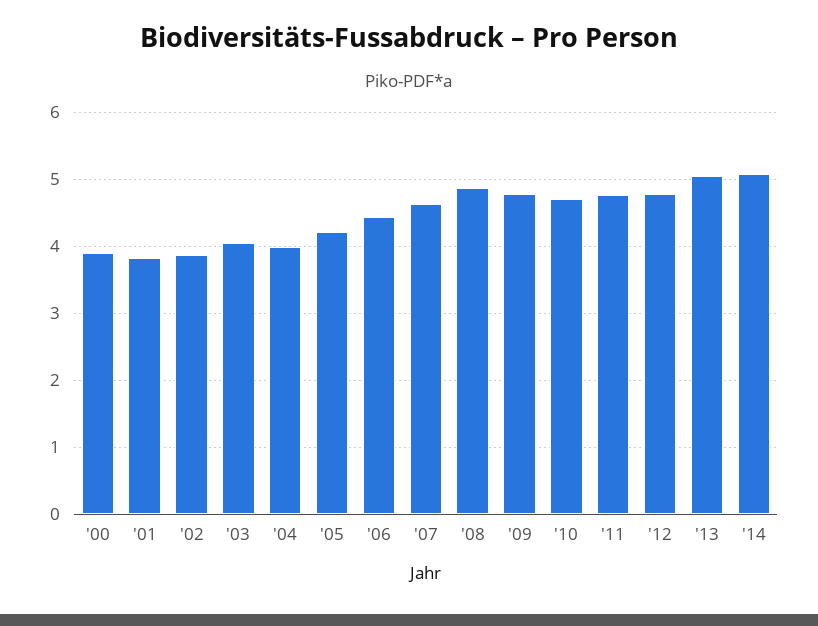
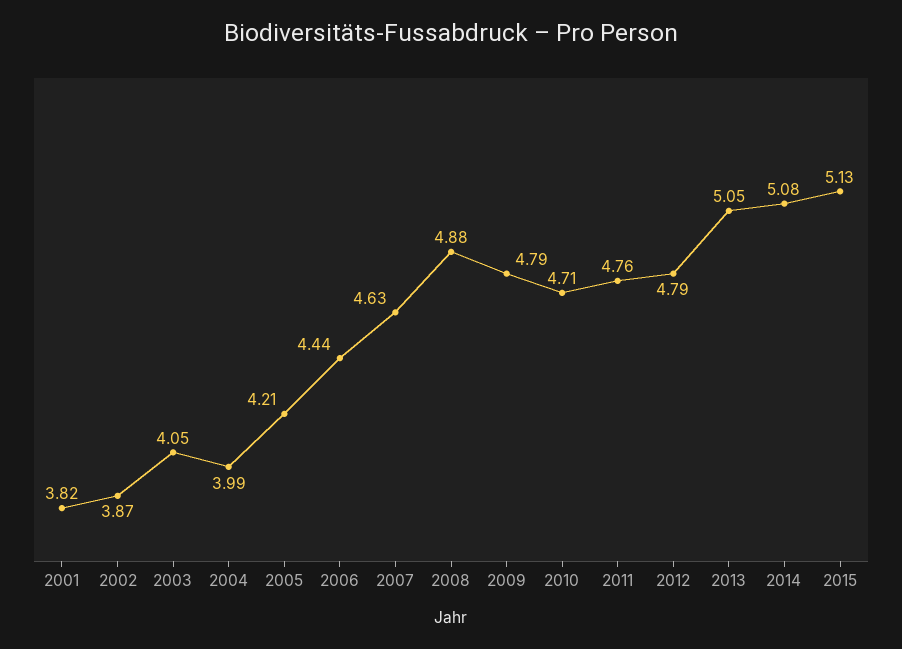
'00: 3.9 -> none
2015: none -> 5.13

